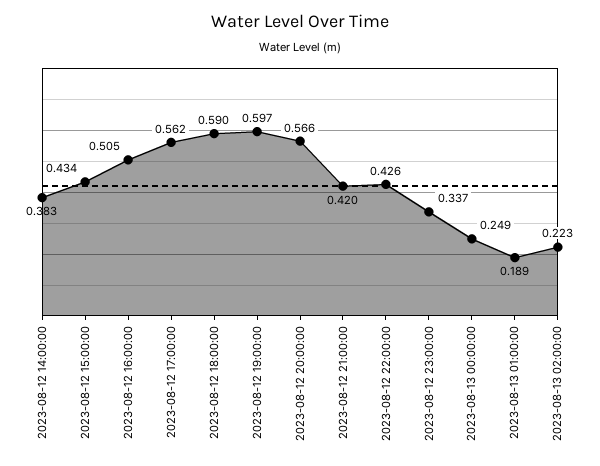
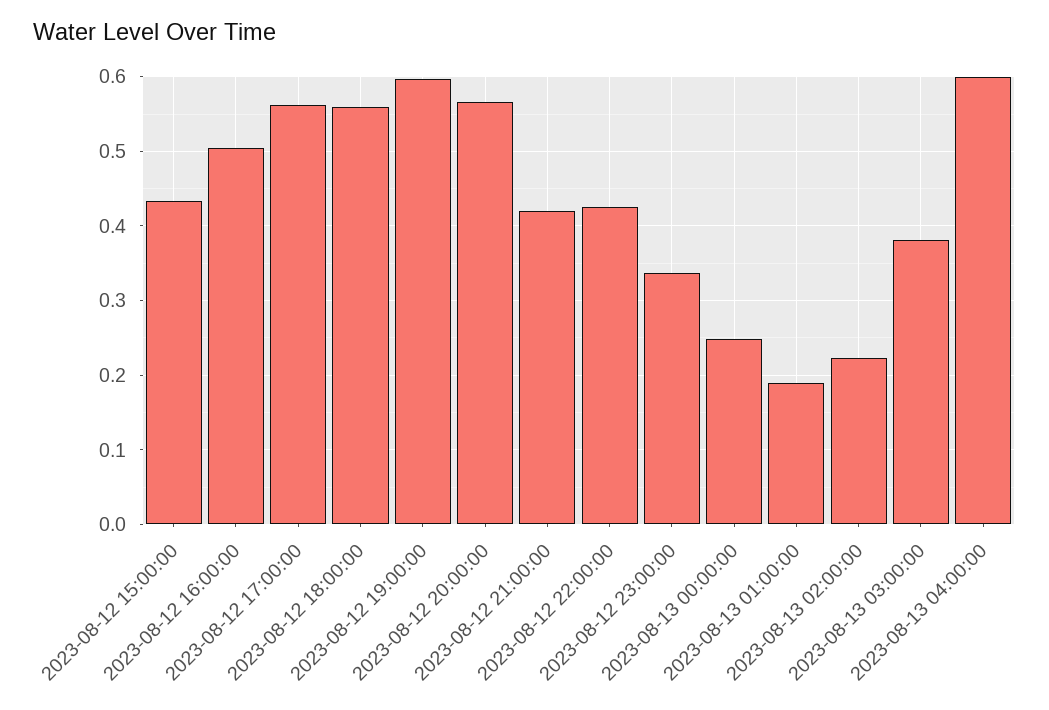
2023-08-12 14:00:00: 0.383 -> none
2023-08-12 18:00:00: 0.59 -> 0.56
2023-08-13 03:00:00: none -> 0.38
2023-08-13 04:00:00: none -> 0.6

